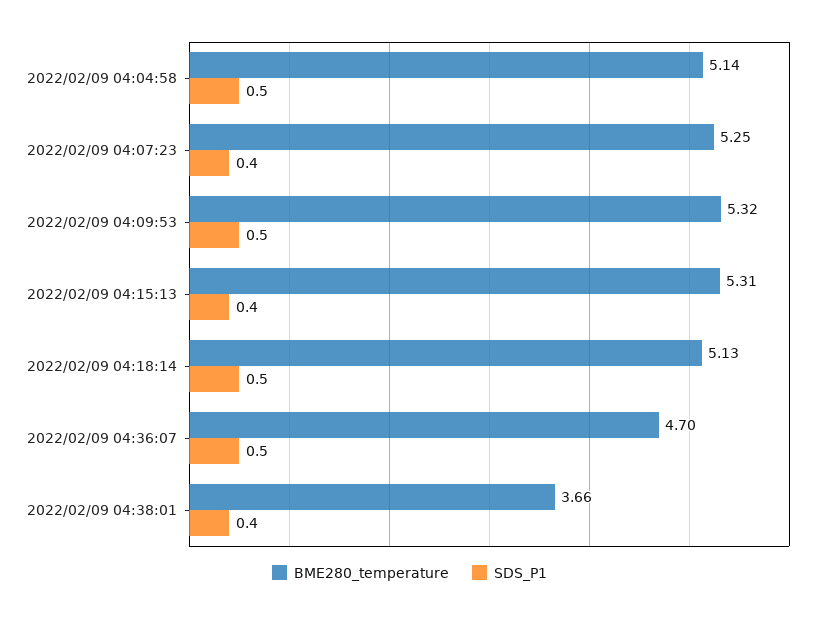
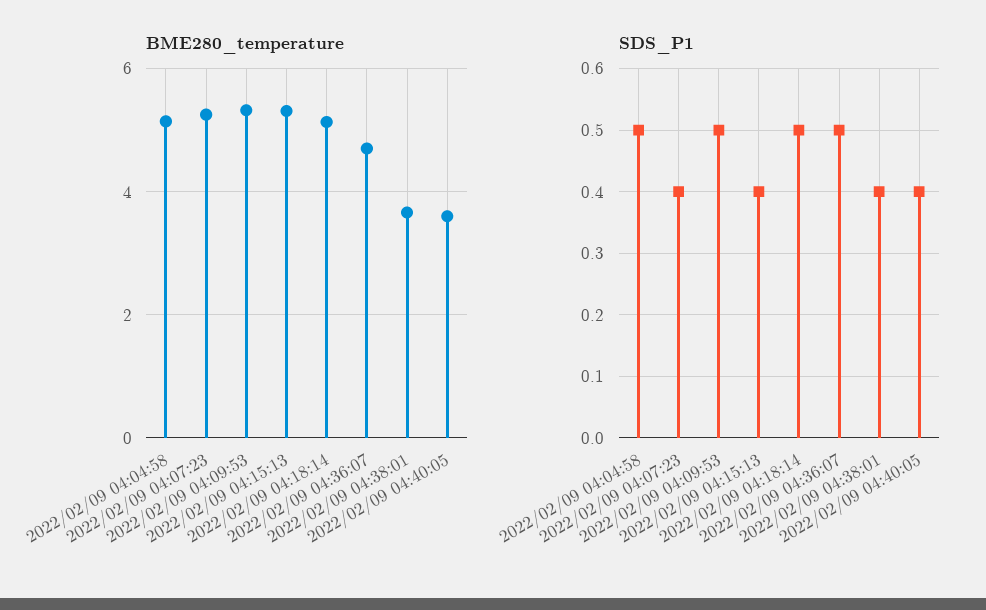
BME280_temperature, 2022/02/09 04:40:05: none -> 3.6
SDS_P1, 2022/02/09 04:40:05: none -> 0.4

